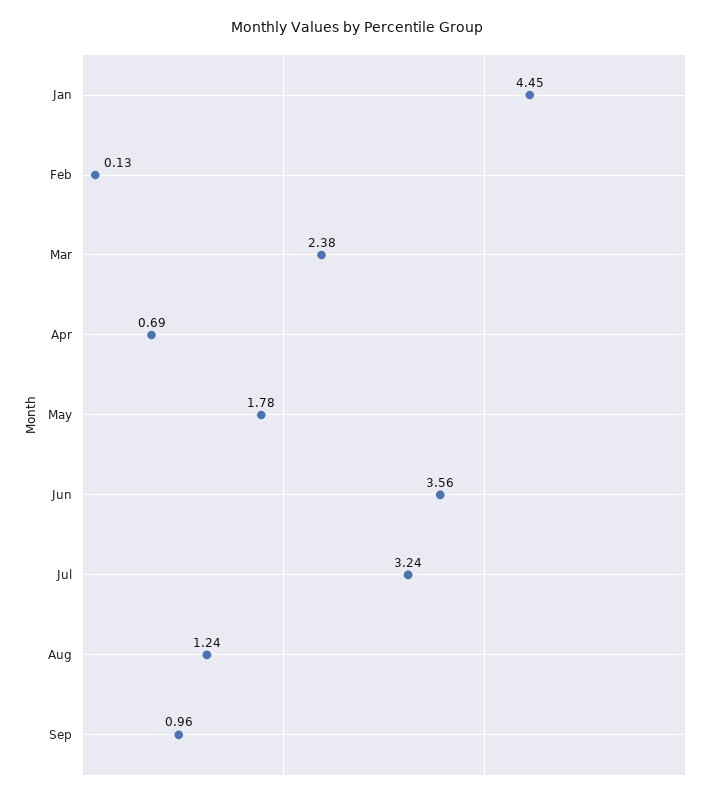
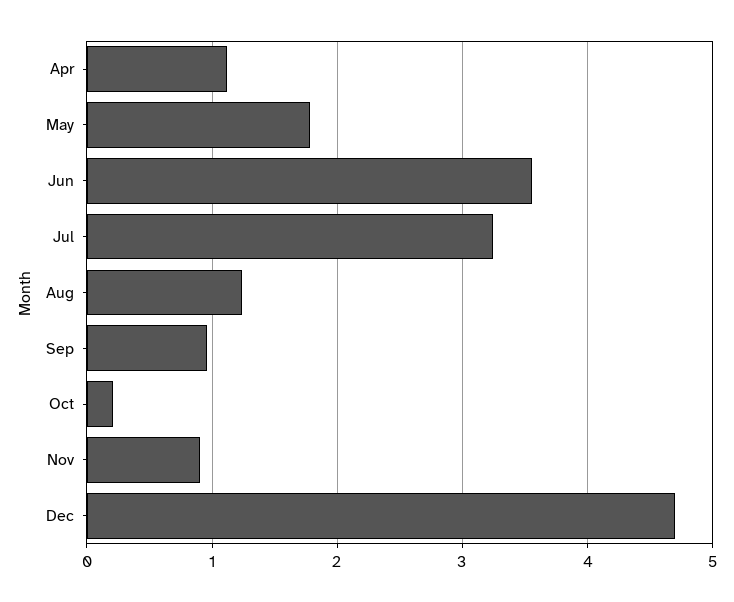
Jan: 4.45 -> none
Feb: 0.13 -> none
Mar: 2.38 -> none
Apr: 0.69 -> 1.1
Oct: none -> 0.2
Nov: none -> 0.9
Dec: none -> 4.7

